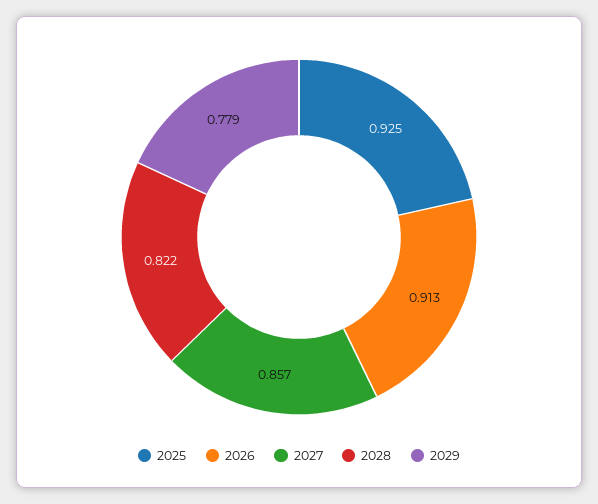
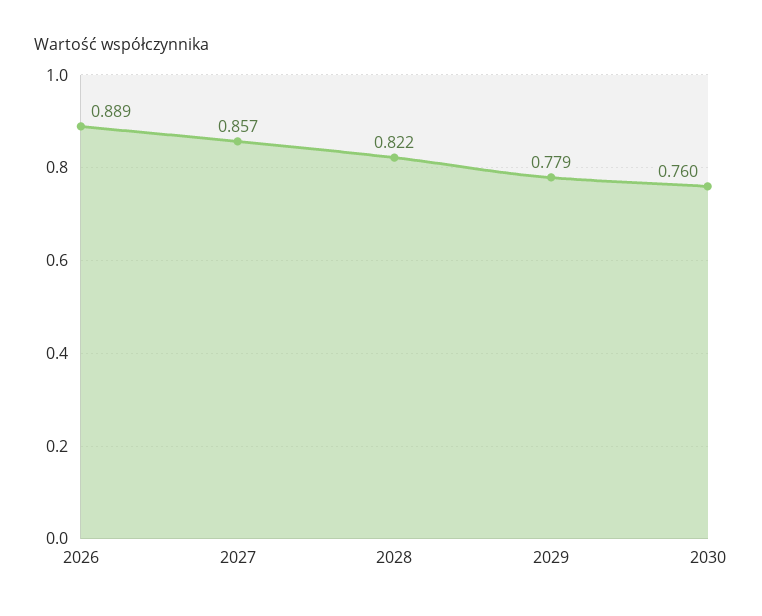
2025: 0.925 -> none
2026: 0.913 -> 0.889
2030: none -> 0.76

